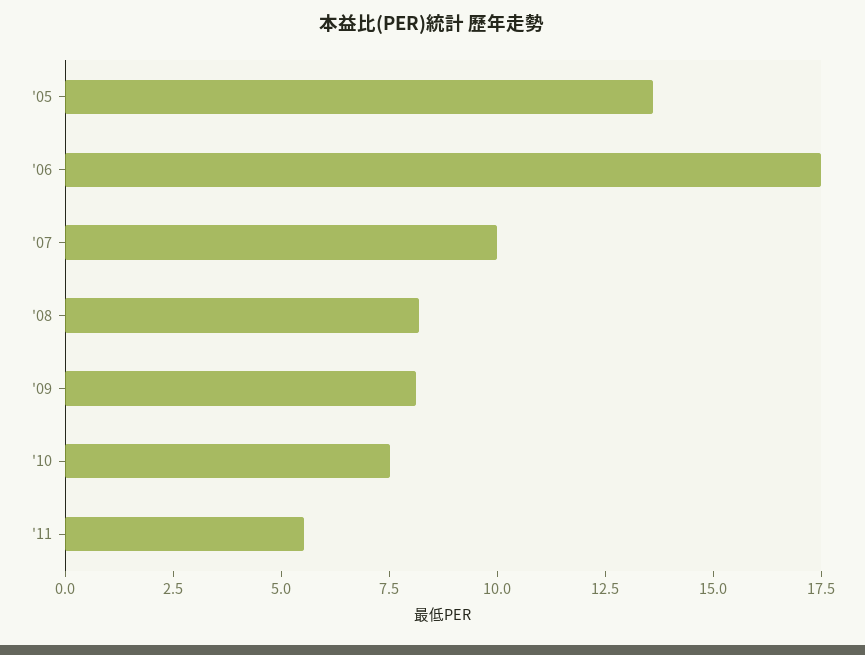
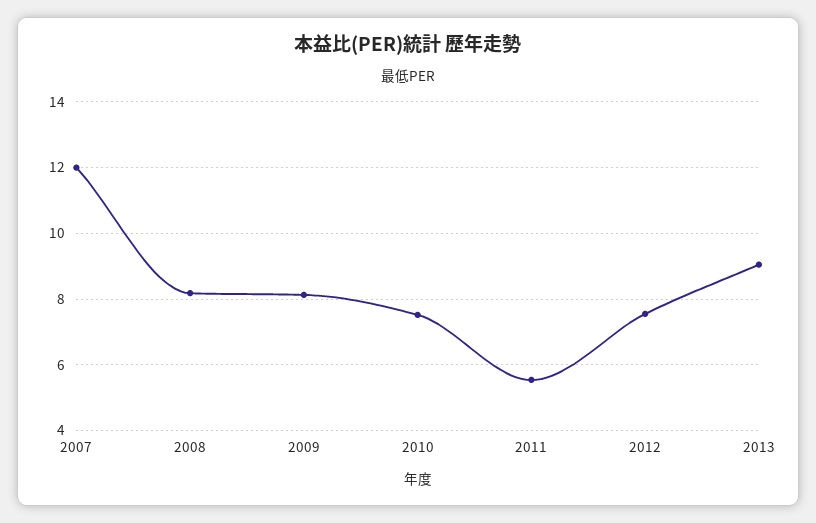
'05: 13.5 -> none
'06: 17.5 -> none
'07: 10 -> 12
2012: none -> 7.6
2013: none -> 9

